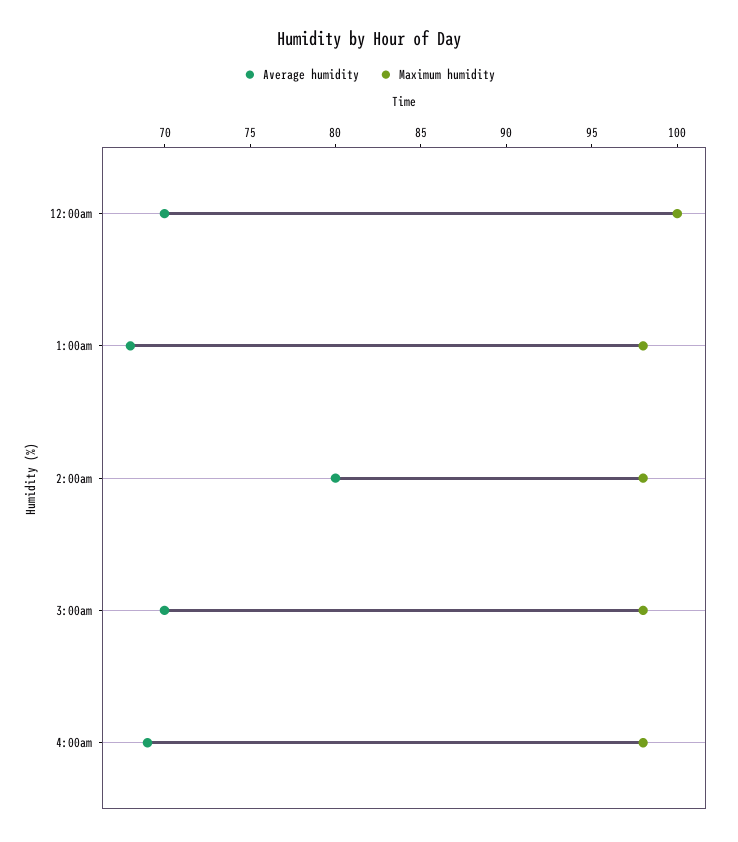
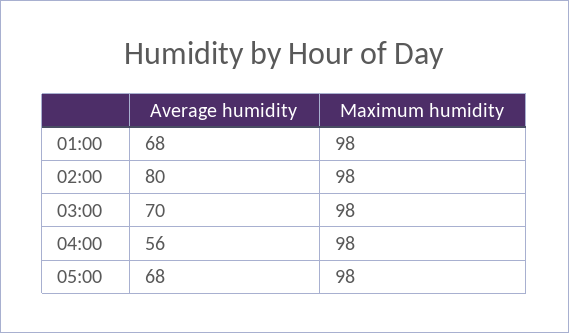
Average humidity, 12:00am: 70 -> none
Maximum humidity, 12:00am: 100 -> none
Average humidity, 4:00am: 69 -> 56
Average humidity, 05:00: none -> 68
Maximum humidity, 05:00: none -> 98

